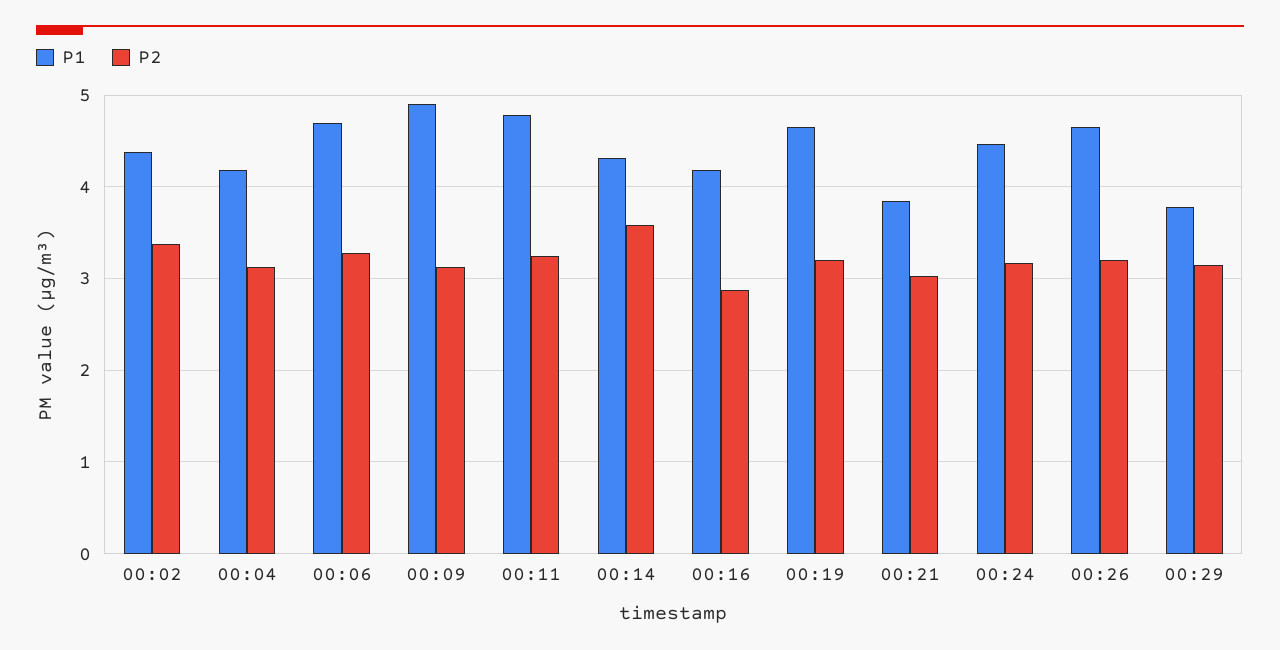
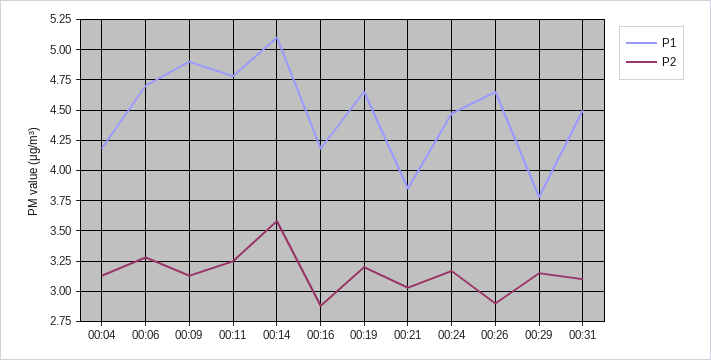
P1, 00:02: 4.4 -> none
P2, 00:02: 3.4 -> none
P1, 00:14: 4.3 -> 5.1
P2, 00:26: 3.2 -> 2.9
P1, 00:31: none -> 4.5
P2, 00:31: none -> 3.1

